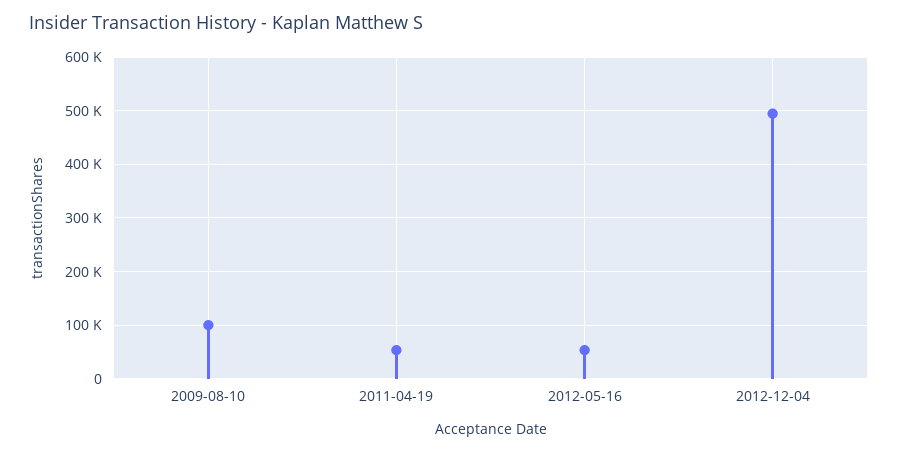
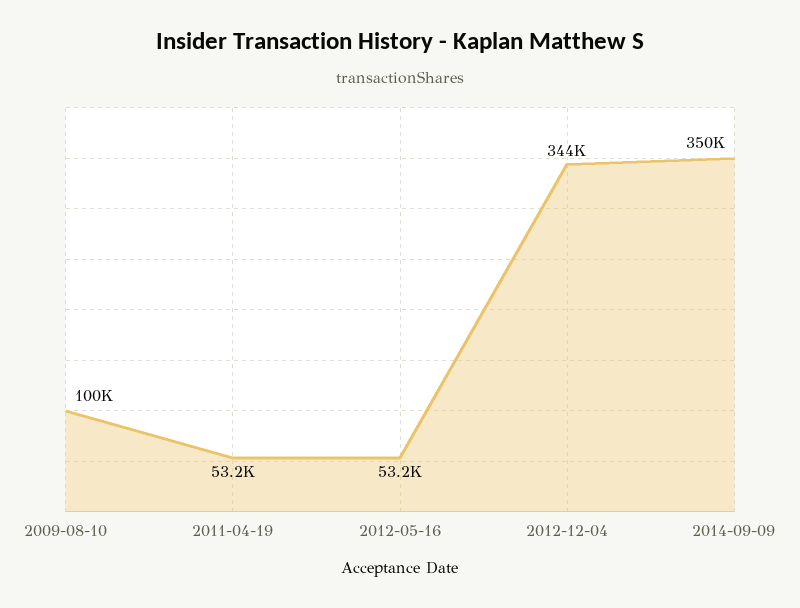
2012-12-04: 500000 -> 344000
2014-09-09: none -> 350000

